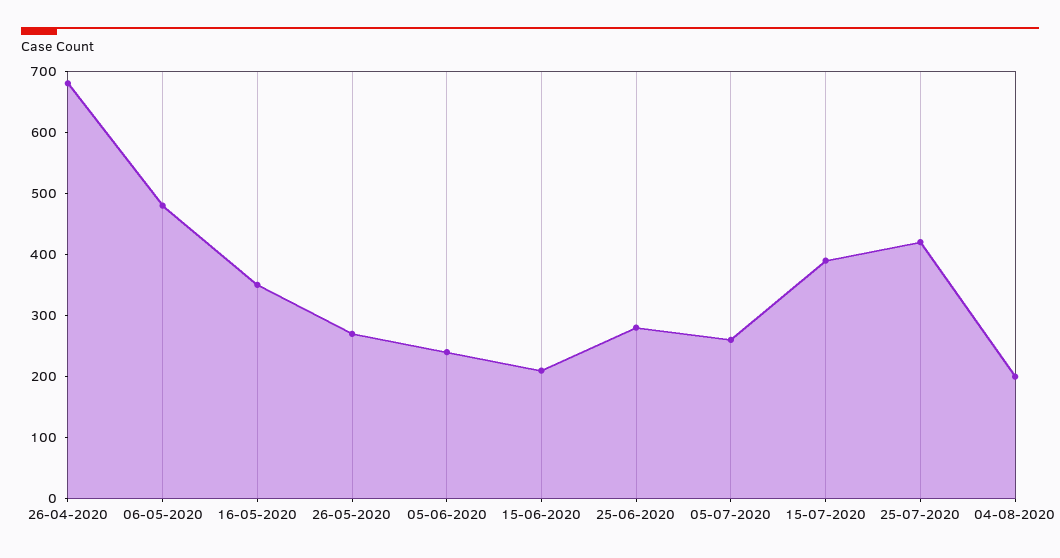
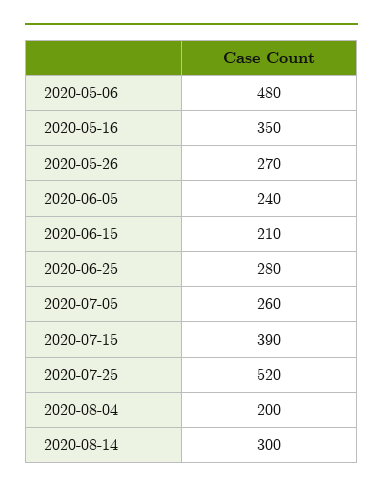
26-04-2020: 680 -> none
25-07-2020: 420 -> 520
2020-08-14: none -> 300

